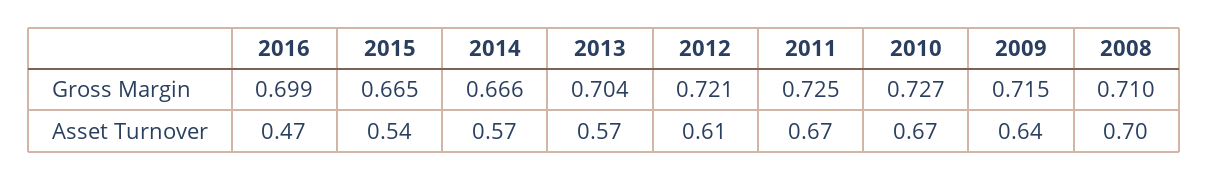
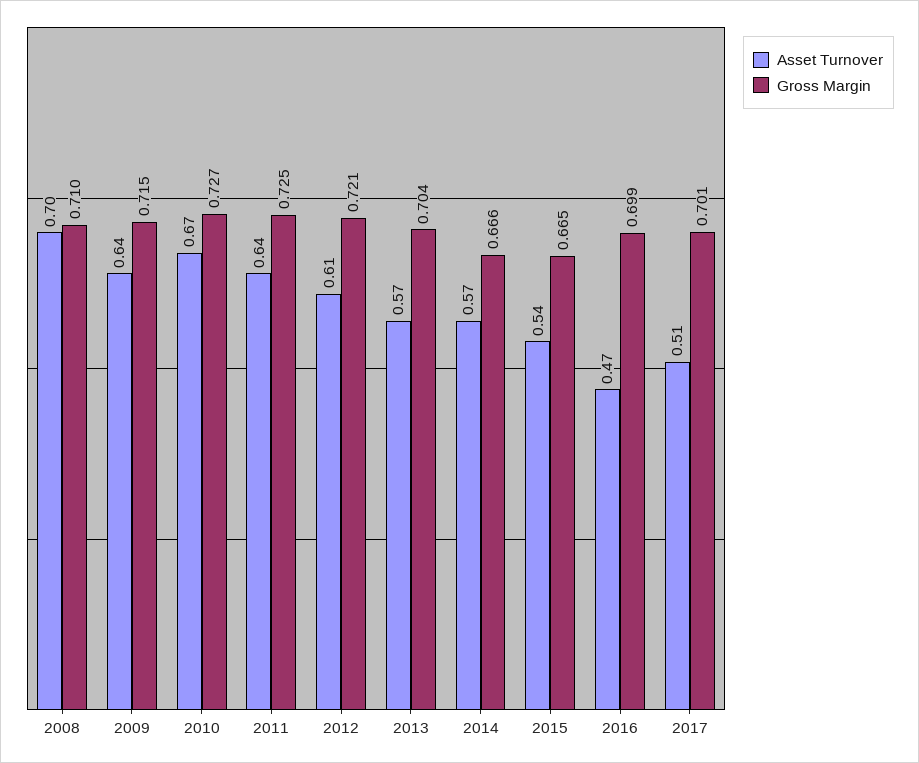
Asset Turnover, 2011: 0.67 -> 0.64
Asset Turnover, 2017: none -> 0.51
Gross Margin, 2017: none -> 0.701

